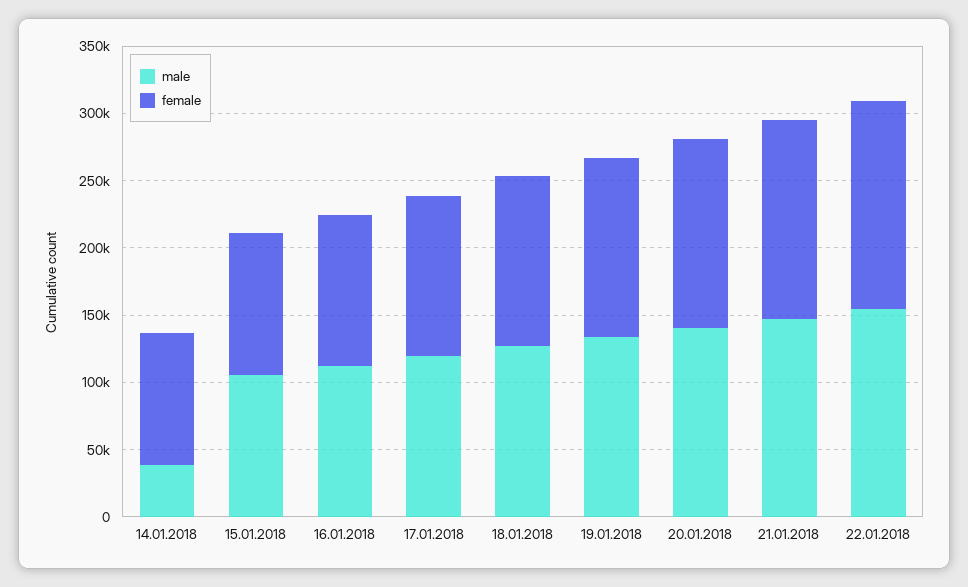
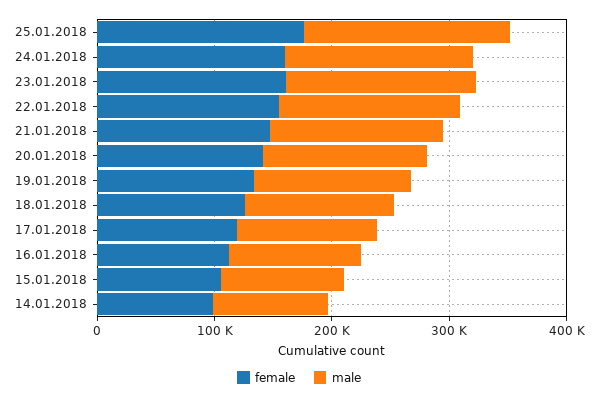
male, 14.01.2018: 40000 -> 100000
female, 25.01.2018: none -> 180000
male, 25.01.2018: none -> 180000
female, 24.01.2018: none -> 160000
male, 24.01.2018: none -> 160000
female, 23.01.2018: none -> 160000
male, 23.01.2018: none -> 160000

